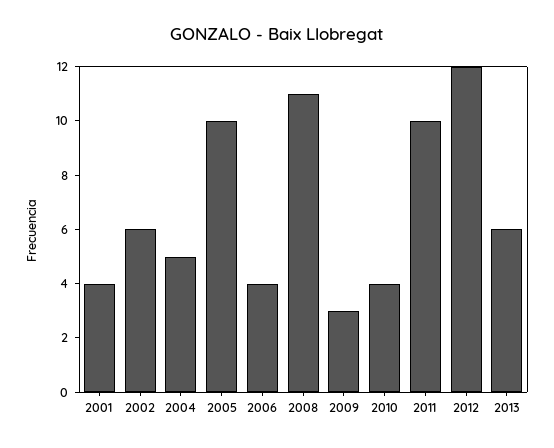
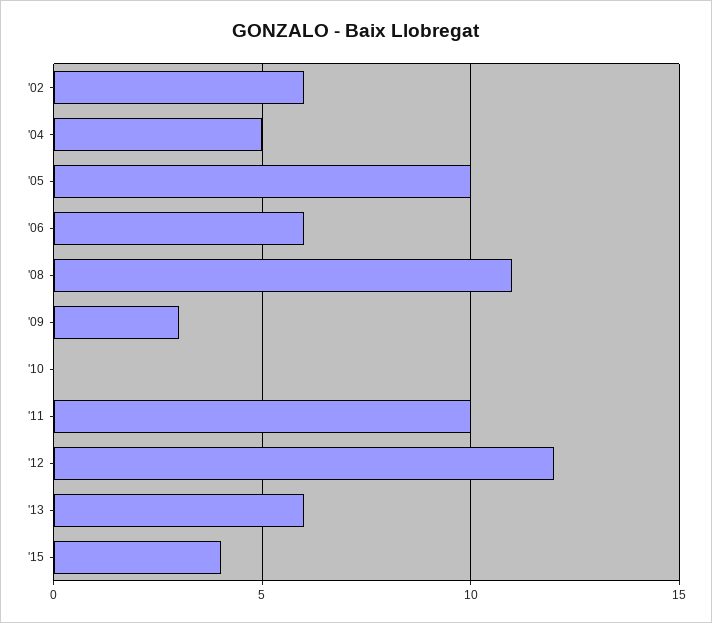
2001: 4 -> none
2006: 4 -> 6
2010: 4 -> 0
'15: none -> 4

